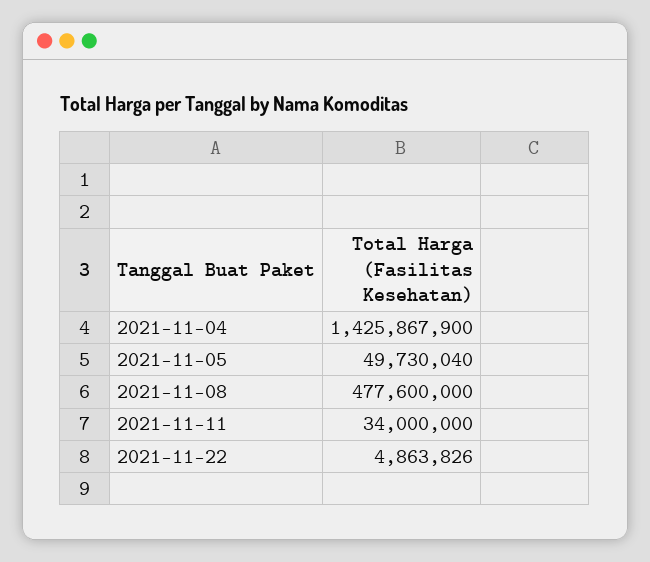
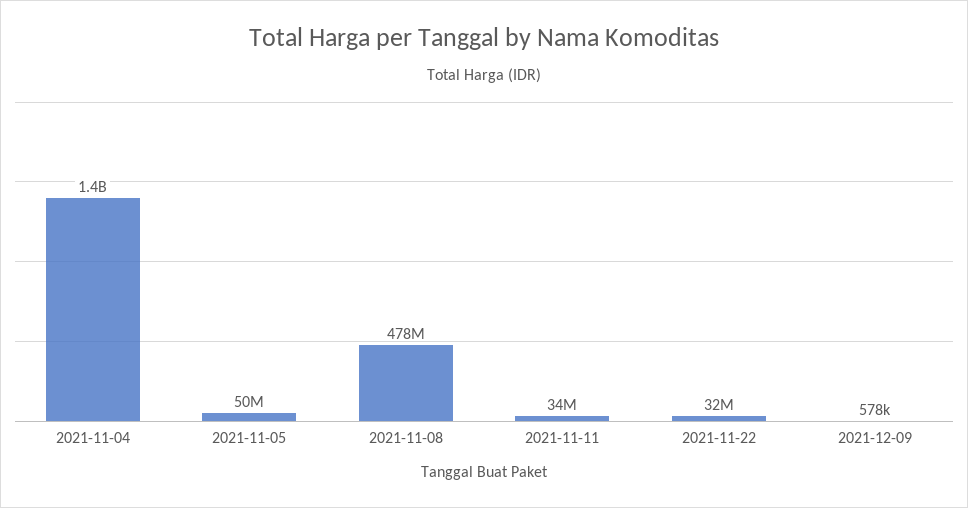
2021-11-22: 4863826 -> 32000000
2021-12-09: none -> 578000

